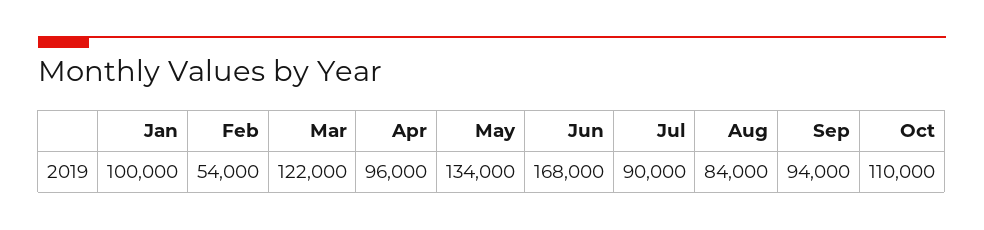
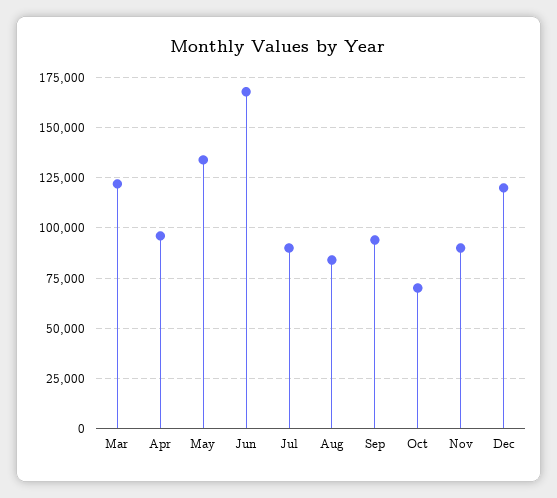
Jan: 100000 -> none
Feb: 54000 -> none
Oct: 110000 -> 70000
Nov: none -> 90000
Dec: none -> 120000

